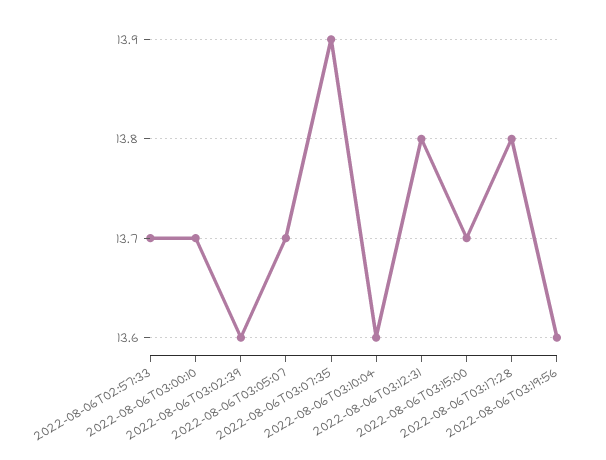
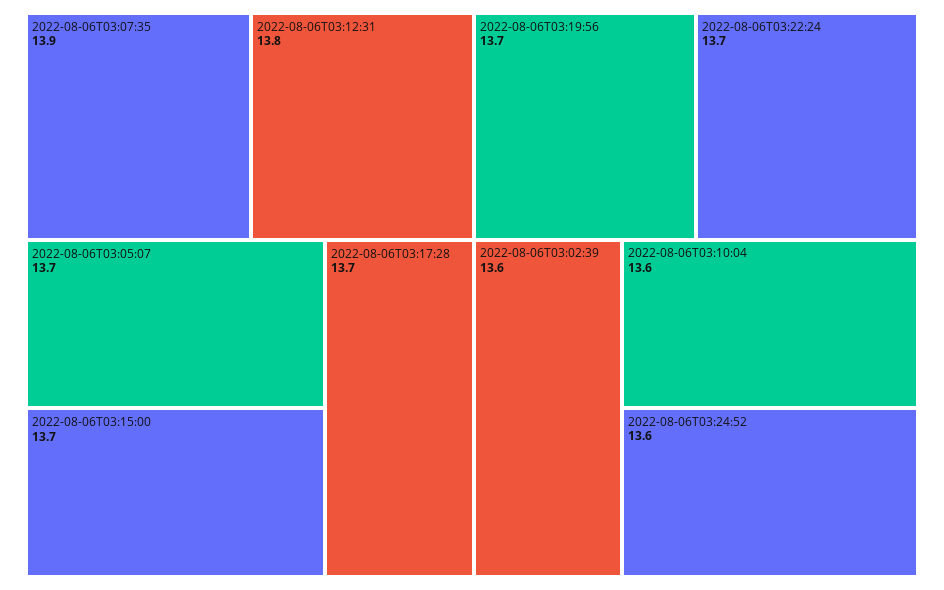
2022-08-06T02:57:33: 13.7 -> none
2022-08-06T03:00:10: 13.7 -> none
2022-08-06T03:17:28: 13.8 -> 13.7
2022-08-06T03:19:56: 13.6 -> 13.7
2022-08-06T03:22:24: none -> 13.7
2022-08-06T03:24:52: none -> 13.6

